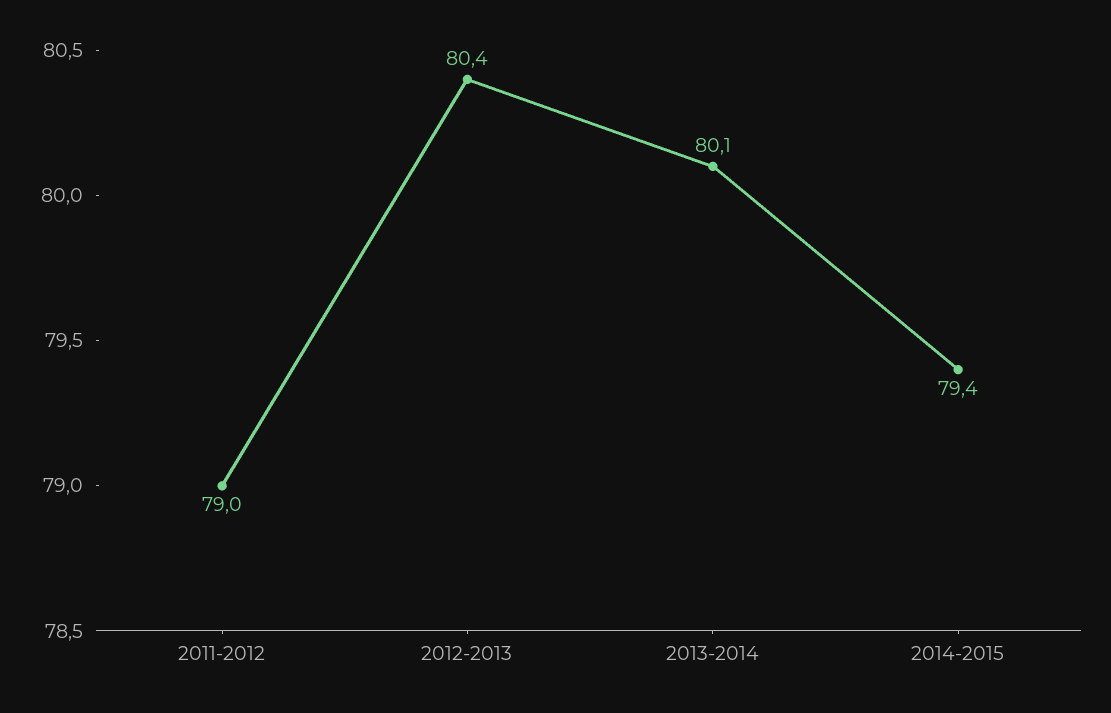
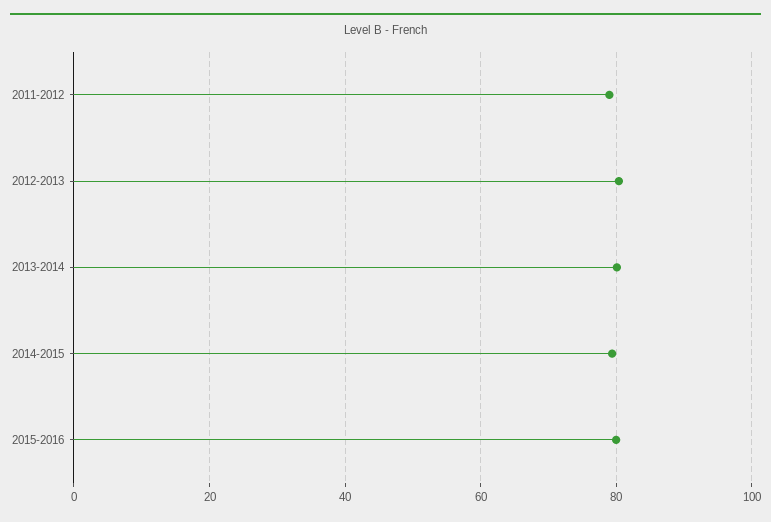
2015-2016: none -> 80

